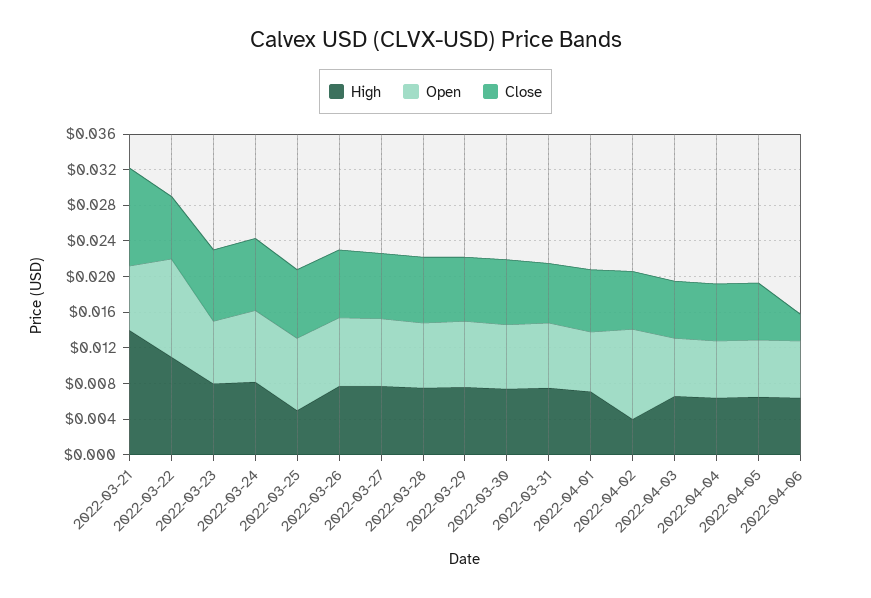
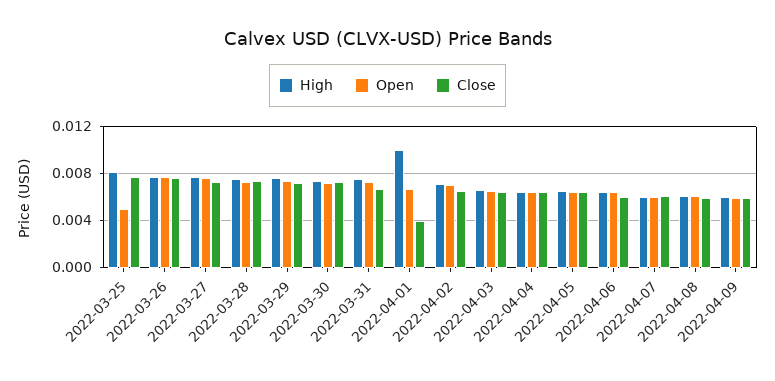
High, 2022-03-21: 0.014 -> none
Open, 2022-03-21: 0.007 -> none
Close, 2022-03-21: 0.011 -> none
High, 2022-03-22: 0.011 -> none
Open, 2022-03-22: 0.011 -> none
Close, 2022-03-22: 0.007 -> none
High, 2022-03-23: 0.008 -> none
Open, 2022-03-23: 0.007 -> none
Close, 2022-03-23: 0.008 -> none
High, 2022-03-24: 0.008 -> none
Open, 2022-03-24: 0.008 -> none
Close, 2022-03-24: 0.008 -> none
High, 2022-03-25: 0.005 -> 0.008
Open, 2022-03-25: 0.008 -> 0.005
High, 2022-04-01: 0.007 -> 0.01
Close, 2022-04-01: 0.007 -> 0.004
High, 2022-04-02: 0.004 -> 0.007
Open, 2022-04-02: 0.01 -> 0.007
Close, 2022-04-06: 0.003 -> 0.006
High, 2022-04-07: none -> 0.006
Open, 2022-04-07: none -> 0.006
Close, 2022-04-07: none -> 0.006
High, 2022-04-08: none -> 0.006
Open, 2022-04-08: none -> 0.006
Close, 2022-04-08: none -> 0.006
High, 2022-04-09: none -> 0.006
Open, 2022-04-09: none -> 0.006
Close, 2022-04-09: none -> 0.006

